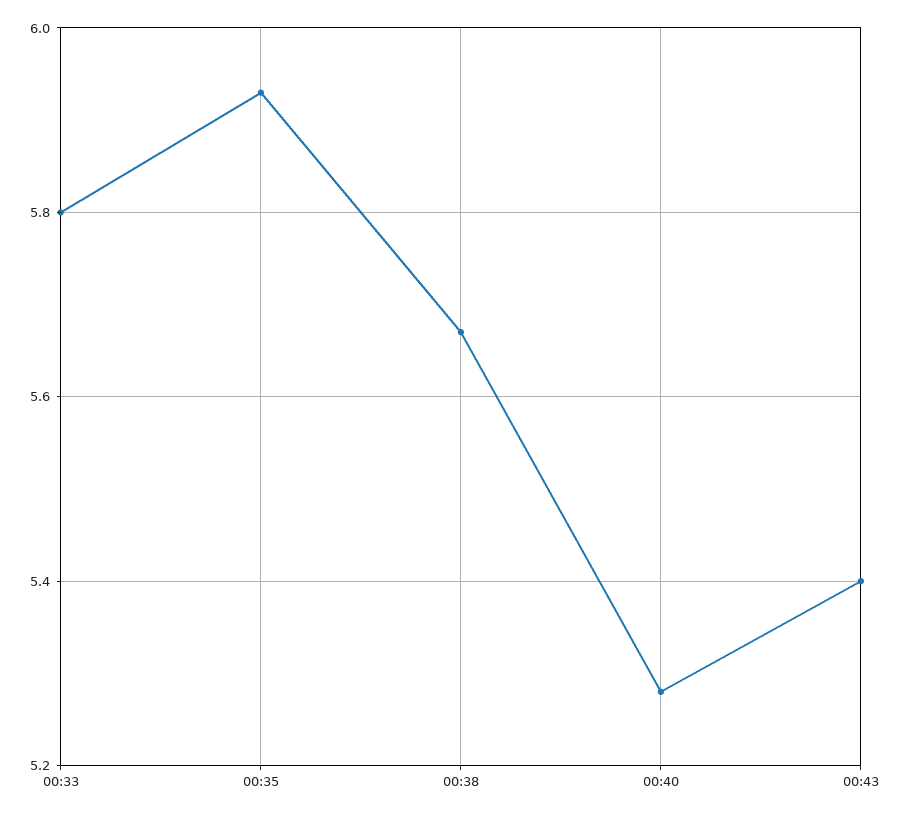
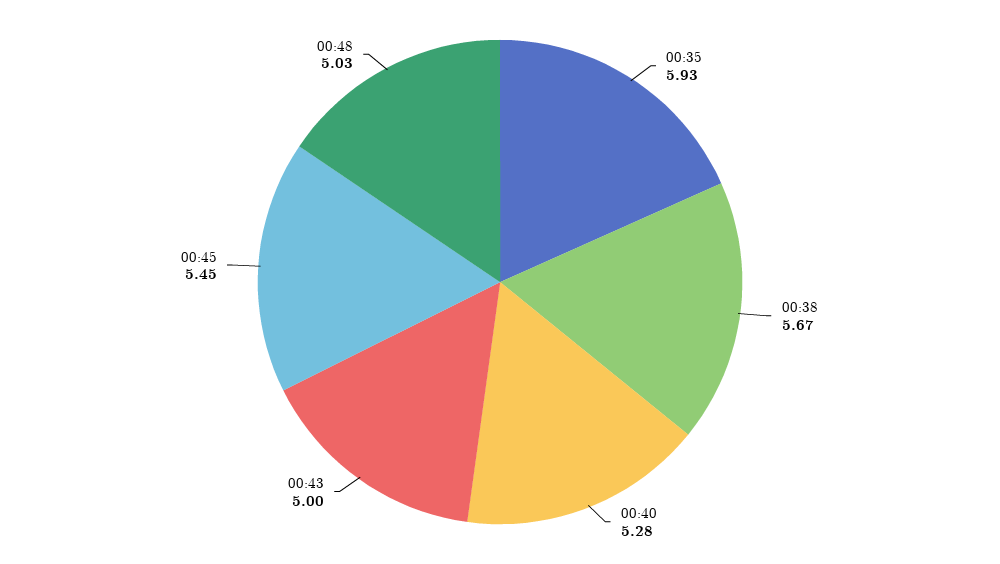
00:33: 5.8 -> none
00:43: 5.4 -> 5
00:45: none -> 5.45
00:48: none -> 5.03

